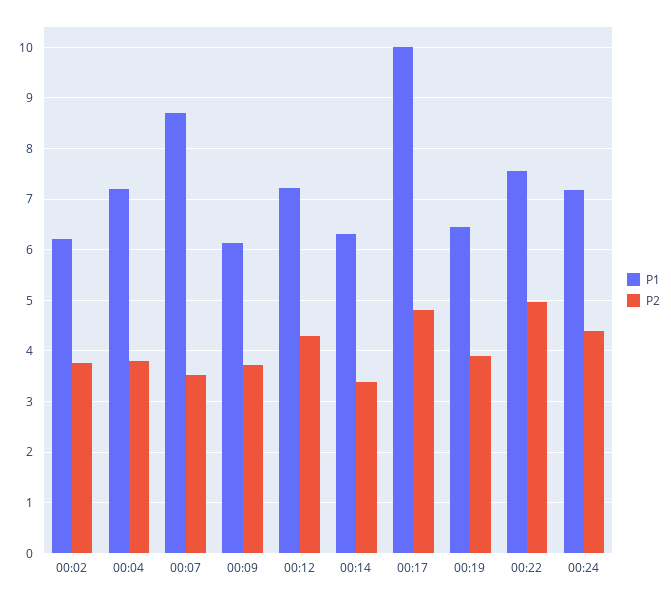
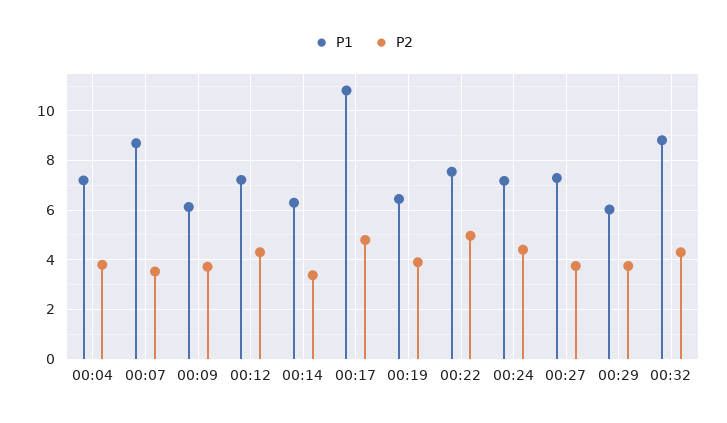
P1, 00:02: 6.2 -> none
P2, 00:02: 3.8 -> none
P1, 00:17: 10 -> 10.75
P1, 00:27: none -> 7.25
P2, 00:27: none -> 3.75
P1, 00:29: none -> 6
P2, 00:29: none -> 3.75
P1, 00:32: none -> 8.75
P2, 00:32: none -> 4.25

